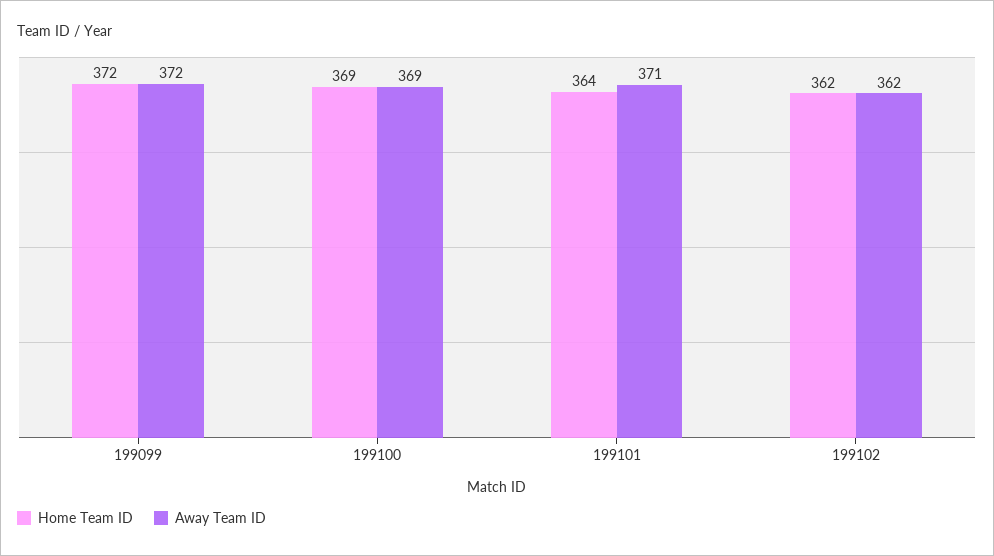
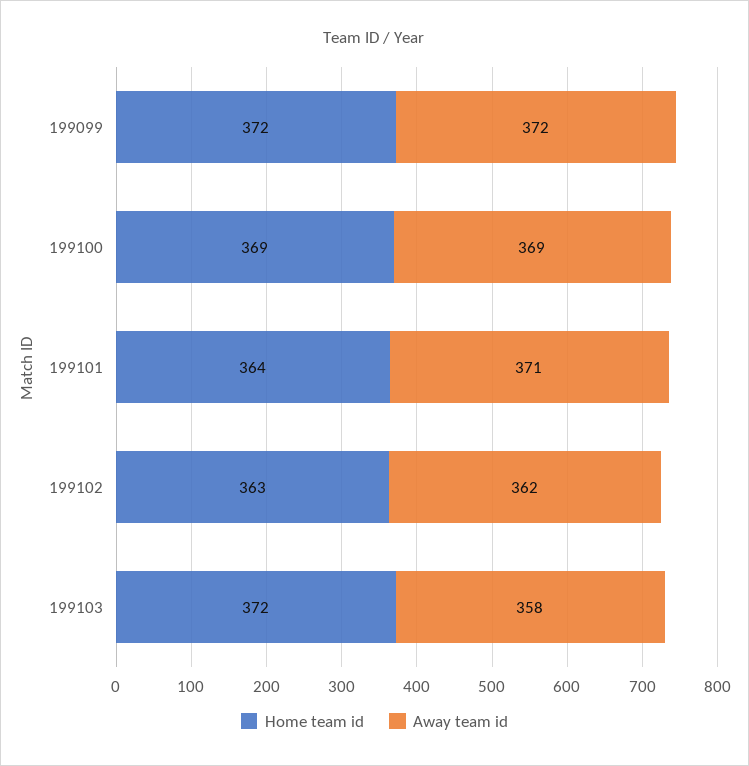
Home Team ID, 199102: 362 -> 363
Home Team ID, 199103: none -> 372
Away Team ID, 199103: none -> 358

